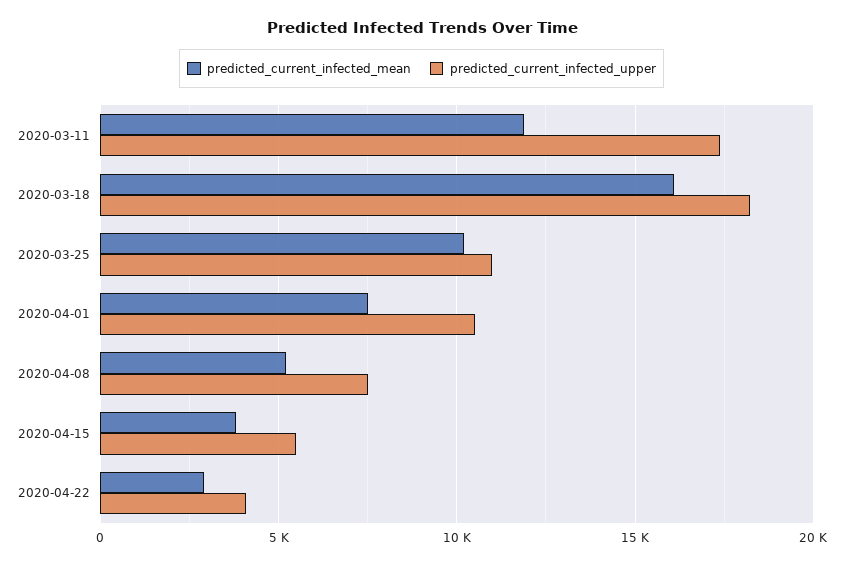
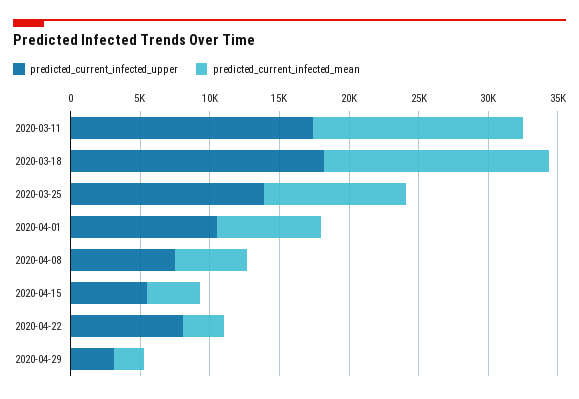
predicted_current_infected_mean, 2020-03-11: 12000 -> 15000
predicted_current_infected_upper, 2020-03-25: 11000 -> 14000
predicted_current_infected_upper, 2020-04-22: 4000 -> 8000
predicted_current_infected_upper, 2020-04-29: none -> 3000
predicted_current_infected_mean, 2020-04-29: none -> 2000

